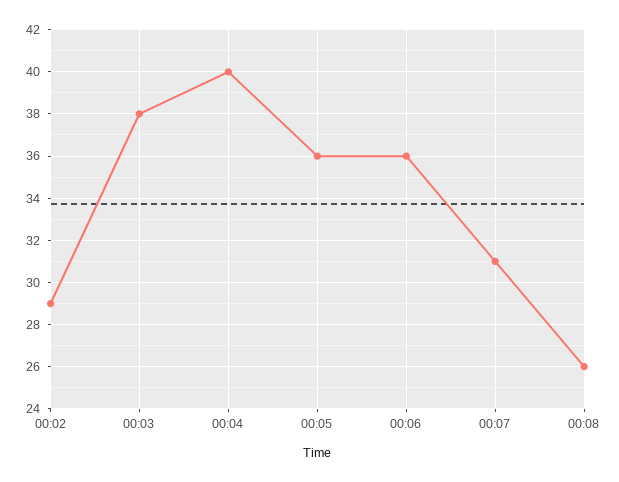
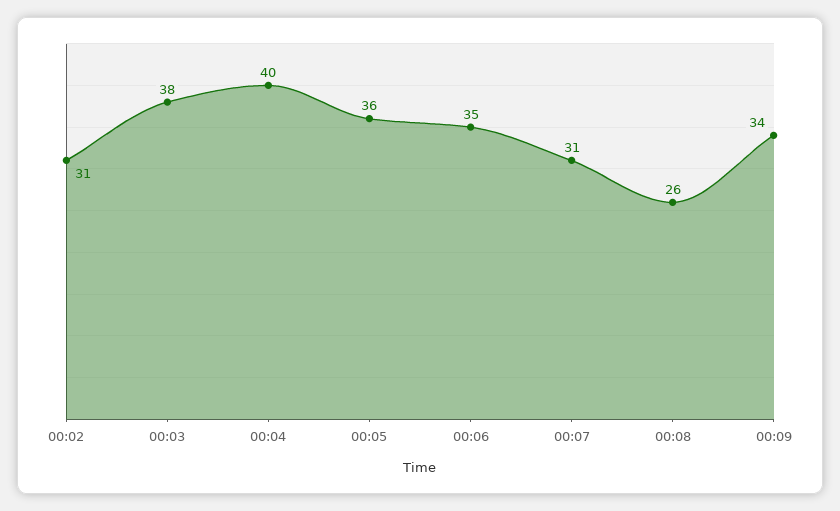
00:02: 29 -> 31
00:06: 36 -> 35
00:09: none -> 34

